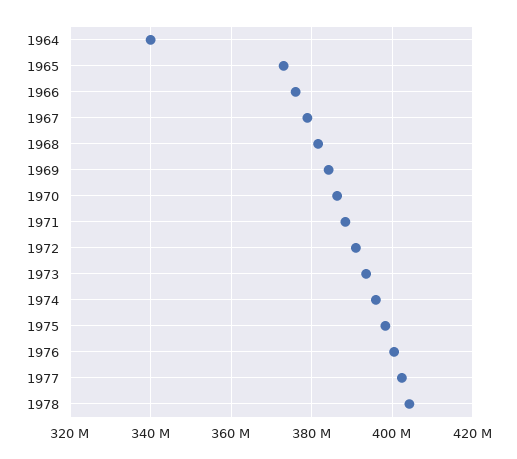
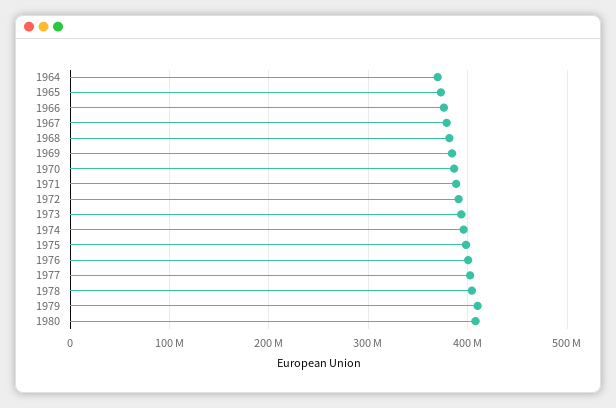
1964: 340000000 -> 370000000
1979: none -> 410000000
1980: none -> 410000000

